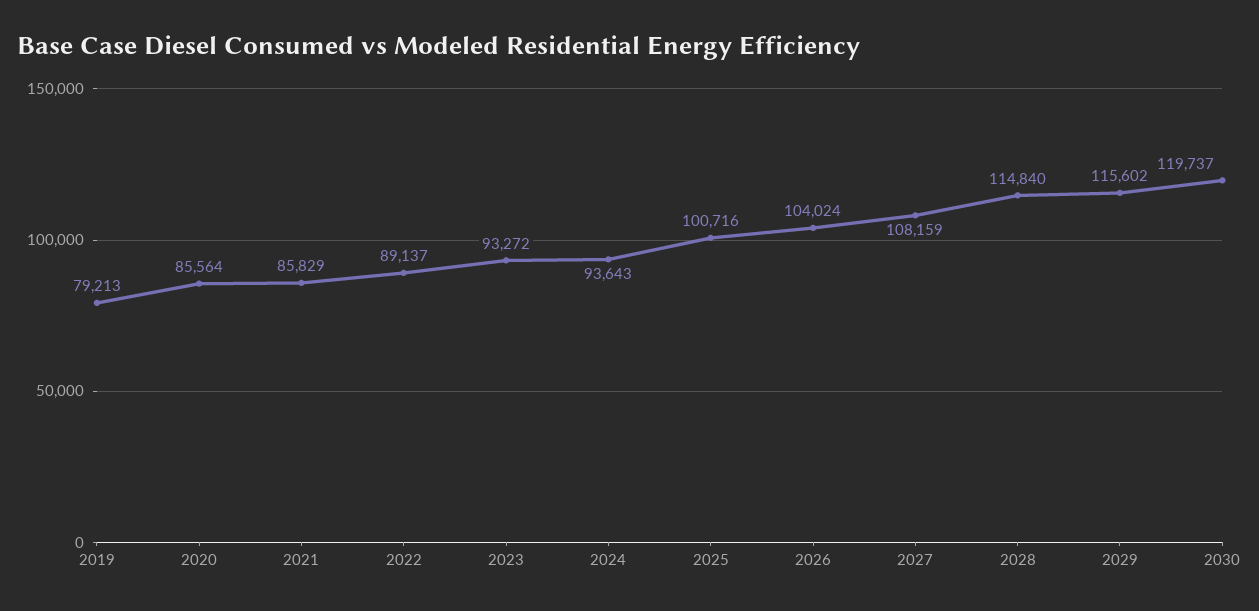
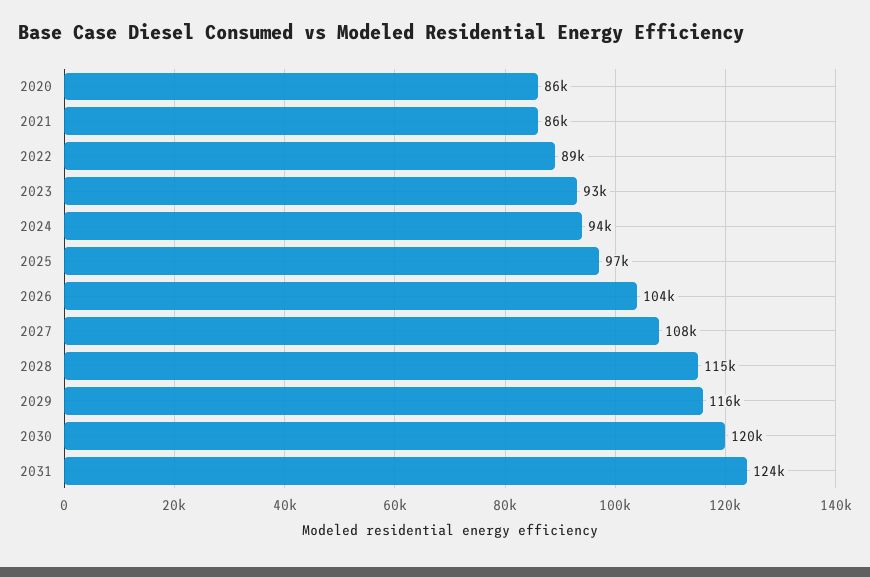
2019: 79213 -> none
2025: 100716 -> 97000
2031: none -> 124000

